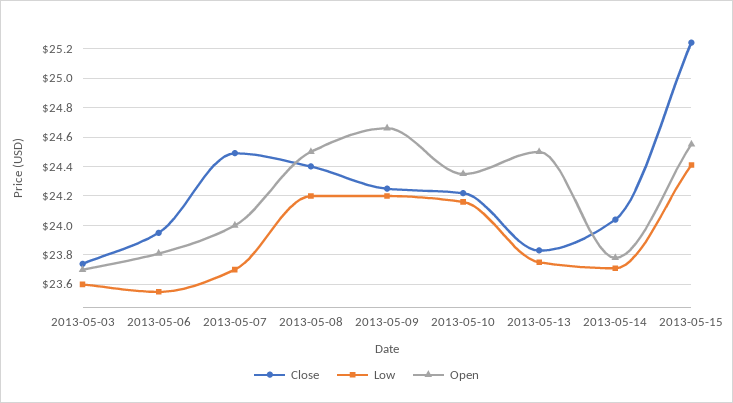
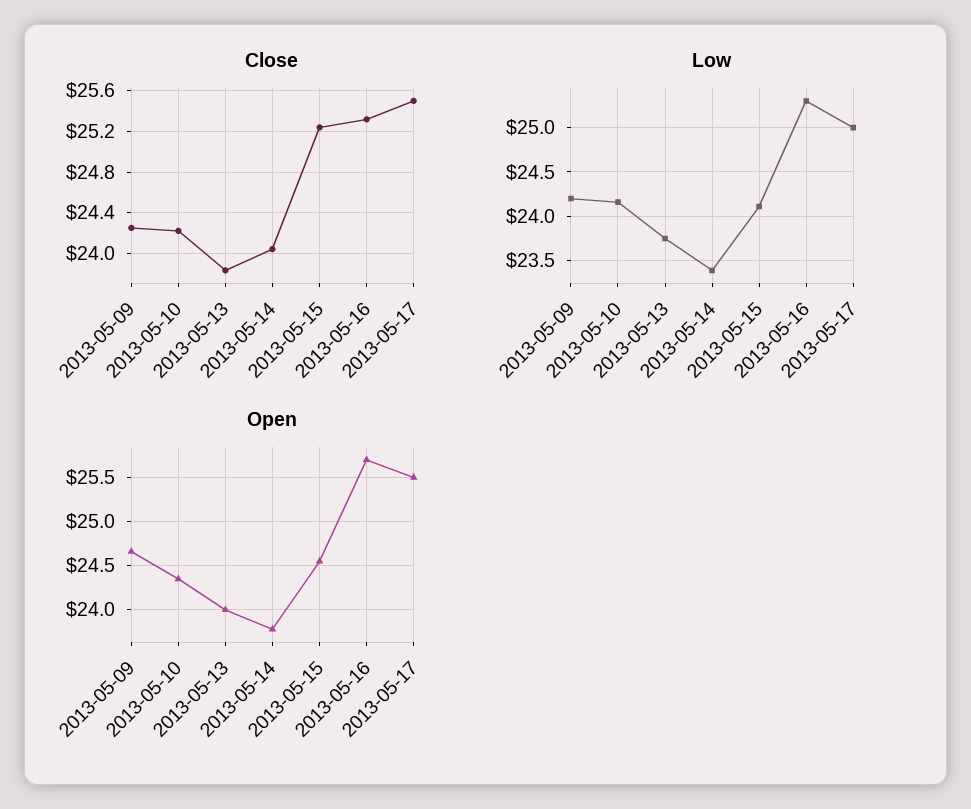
Close, 2013-05-03: 23.75 -> none
Low, 2013-05-03: 23.6 -> none
Open, 2013-05-03: 23.7 -> none
Close, 2013-05-06: 23.95 -> none
Low, 2013-05-06: 23.55 -> none
Open, 2013-05-06: 23.8 -> none
Close, 2013-05-07: 24.5 -> none
Low, 2013-05-07: 23.7 -> none
Open, 2013-05-07: 24 -> none
Close, 2013-05-08: 24.4 -> none
Low, 2013-05-08: 24.2 -> none
Open, 2013-05-08: 24.5 -> none
Open, 2013-05-13: 24.5 -> 24
Low, 2013-05-14: 23.7 -> 23.4
Low, 2013-05-15: 24.4 -> 24.1
Close, 2013-05-16: none -> 25.3
Close, 2013-05-17: none -> 25.5
Low, 2013-05-16: none -> 25.3
Low, 2013-05-17: none -> 25
Open, 2013-05-16: none -> 25.7
Open, 2013-05-17: none -> 25.5

